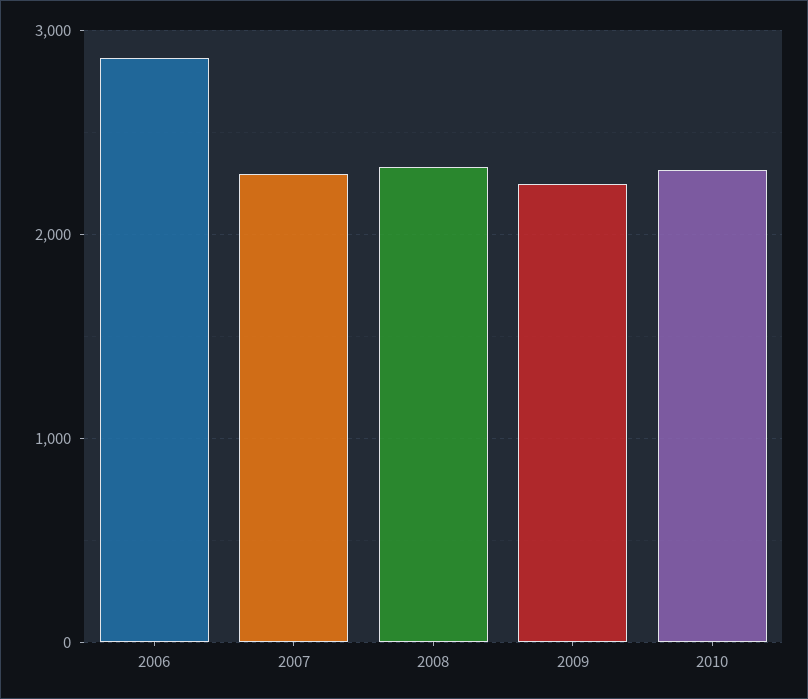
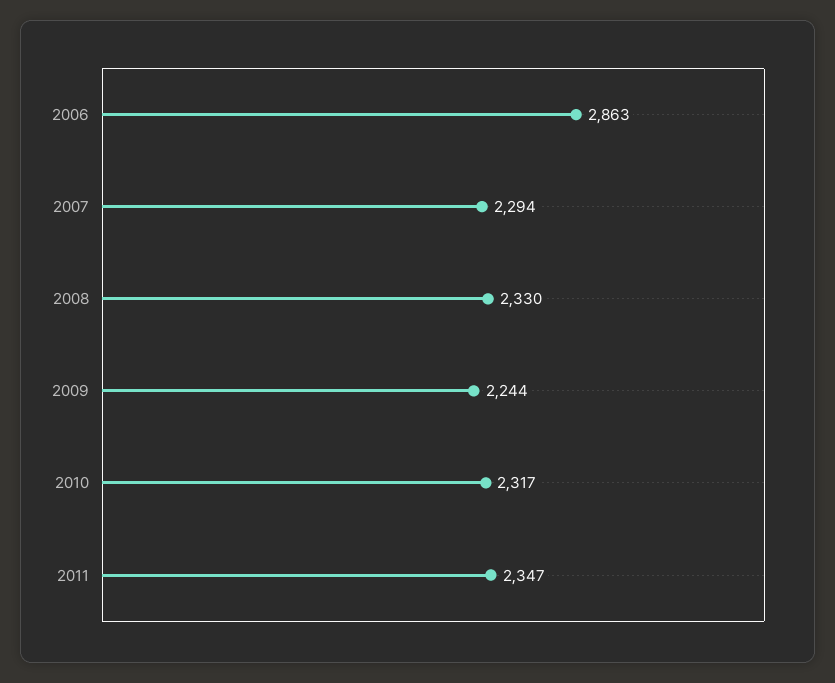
2011: none -> 2347

